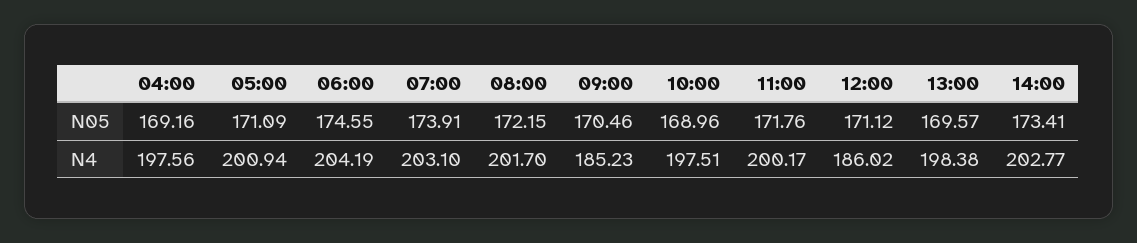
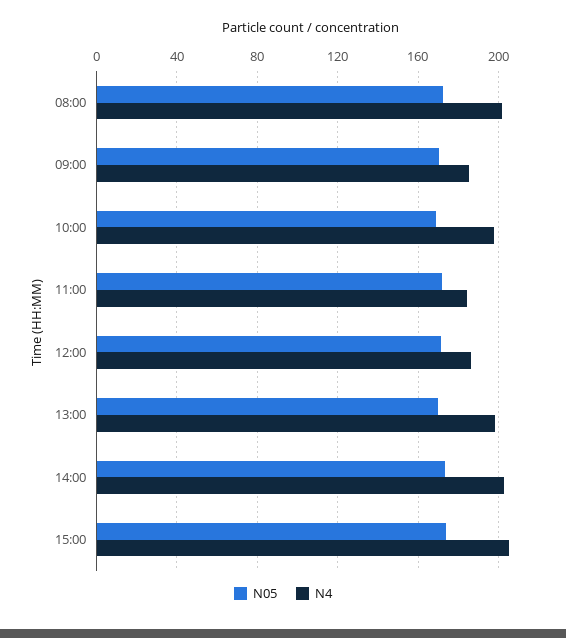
N05, 04:00: 169.16 -> none
N05, 05:00: 171.09 -> none
N05, 06:00: 174.55 -> none
N05, 07:00: 173.91 -> none
N4, 04:00: 197.56 -> none
N4, 05:00: 200.94 -> none
N4, 06:00: 204.19 -> none
N4, 07:00: 203.1 -> none
N4, 11:00: 200.17 -> 185
N05, 15:00: none -> 175
N4, 15:00: none -> 205

